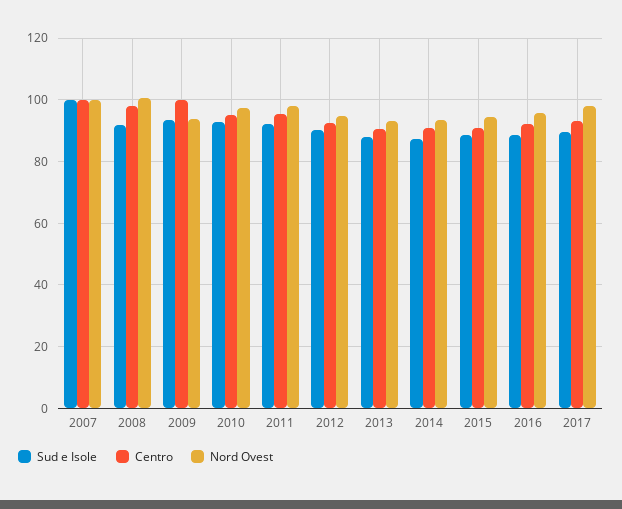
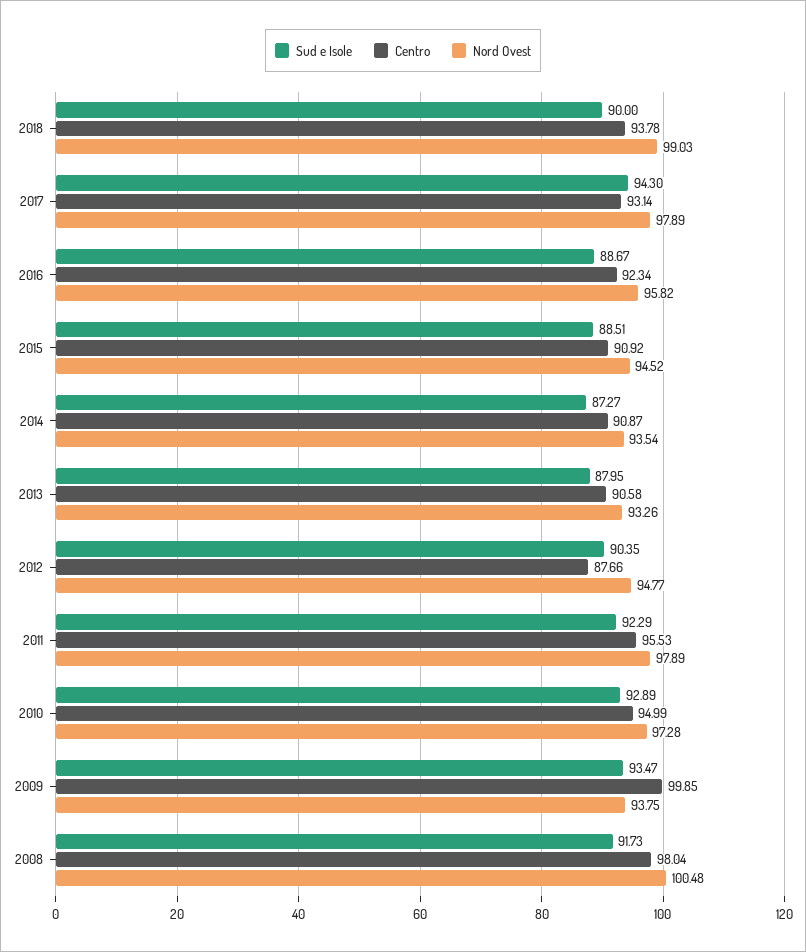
Sud e Isole, 2007: 100 -> none
Centro, 2007: 100 -> none
Nord Ovest, 2007: 100 -> none
Centro, 2012: 92 -> 87.66
Sud e Isole, 2017: 90 -> 94.3
Sud e Isole, 2018: none -> 90
Centro, 2018: none -> 93.78
Nord Ovest, 2018: none -> 99.03

